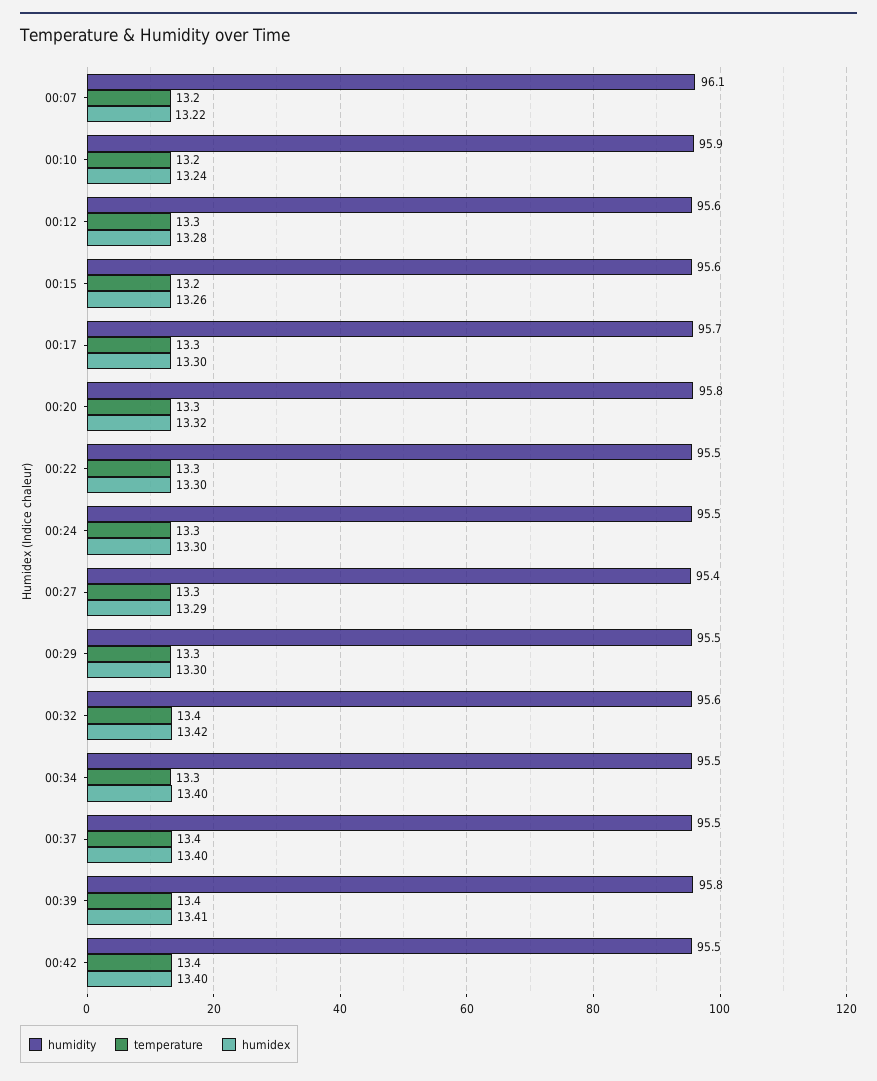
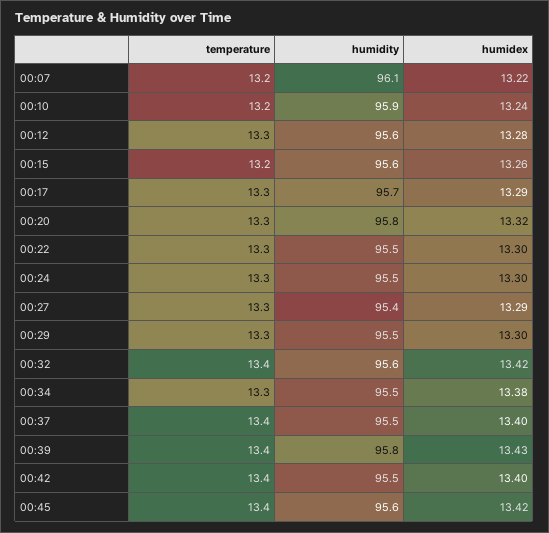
humidex, 00:17: 13.3 -> 13.29
humidex, 00:34: 13.4 -> 13.38
humidex, 00:39: 13.41 -> 13.43
temperature, 00:45: none -> 13.4
humidity, 00:45: none -> 95.6
humidex, 00:45: none -> 13.42

